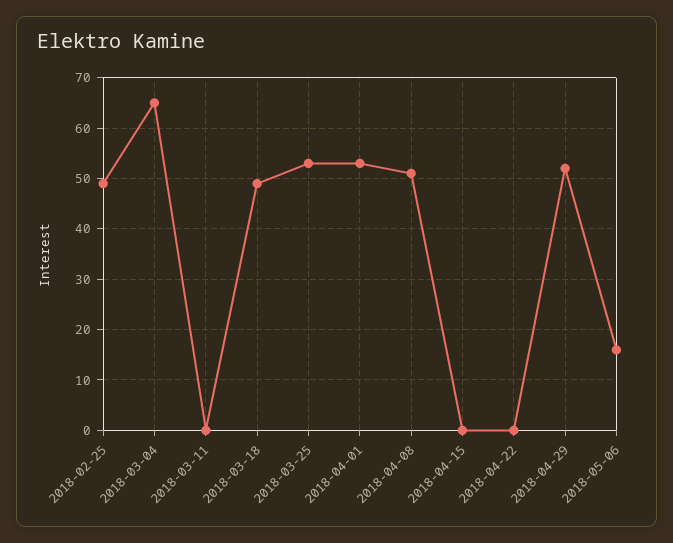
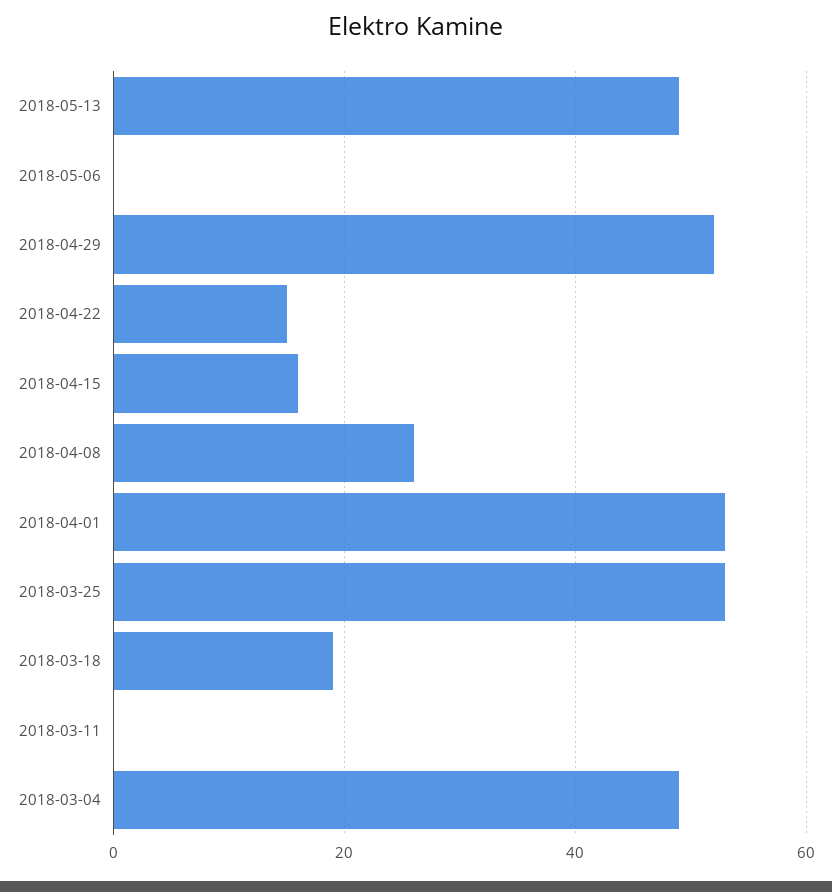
2018-02-25: 50 -> none
2018-03-04: 65 -> 50
2018-03-18: 50 -> 20
2018-04-08: 50 -> 25
2018-04-15: 0 -> 15
2018-04-22: 0 -> 15
2018-05-06: 15 -> 0
2018-05-13: none -> 50

